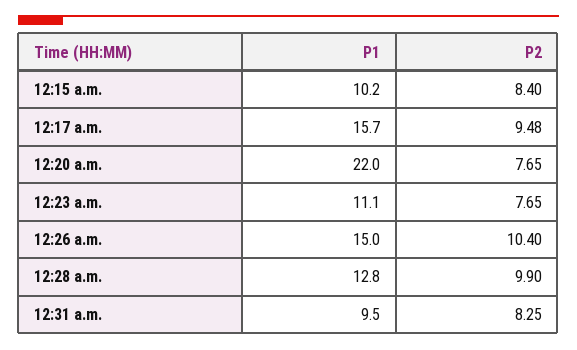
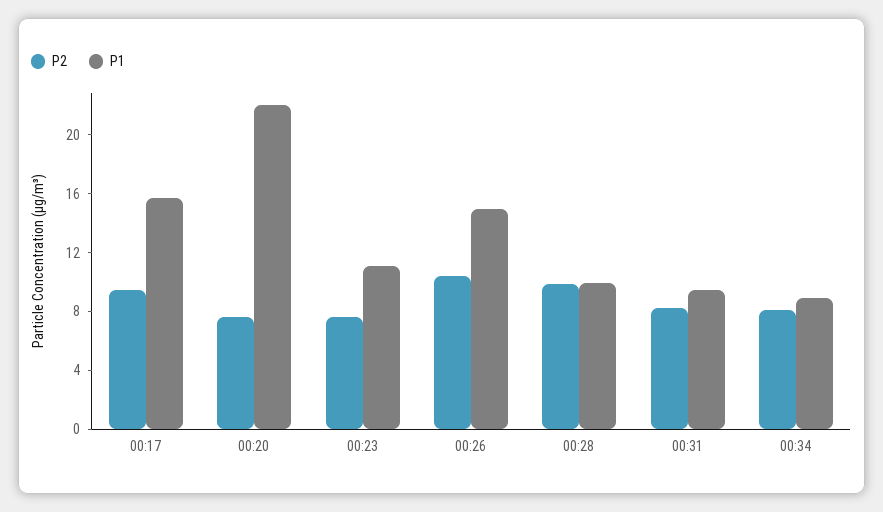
P1, 12:15 a.m.: 10.2 -> none
P2, 12:15 a.m.: 8.4 -> none
P1, 12:28 a.m.: 12.8 -> 10
P2, 00:34: none -> 8
P1, 00:34: none -> 9

